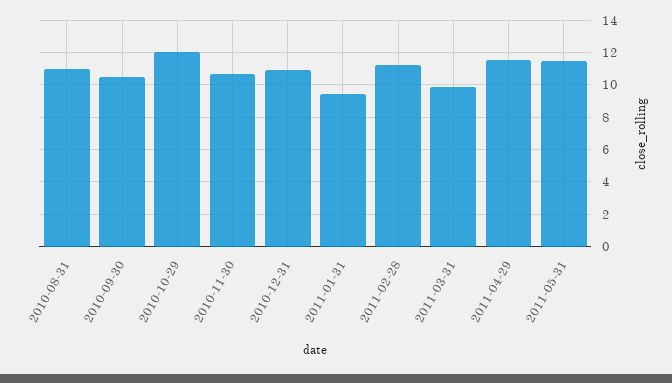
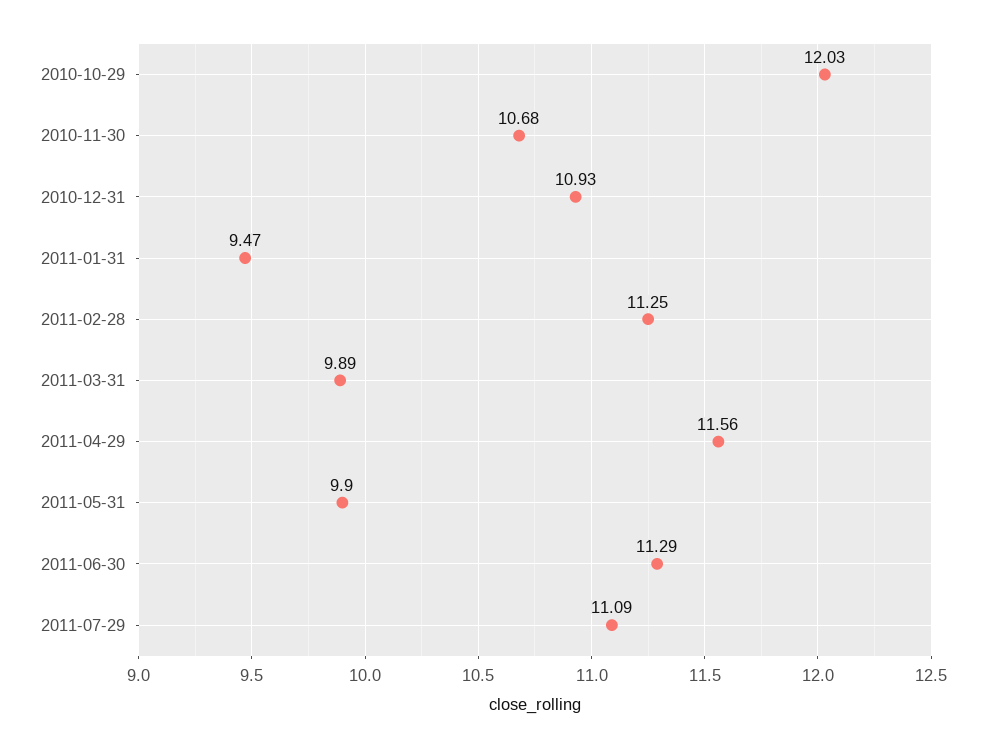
2010-08-31: 11 -> none
2010-09-30: 10.5 -> none
2011-05-31: 11.5 -> 9.9
2011-06-30: none -> 11.29
2011-07-29: none -> 11.09

